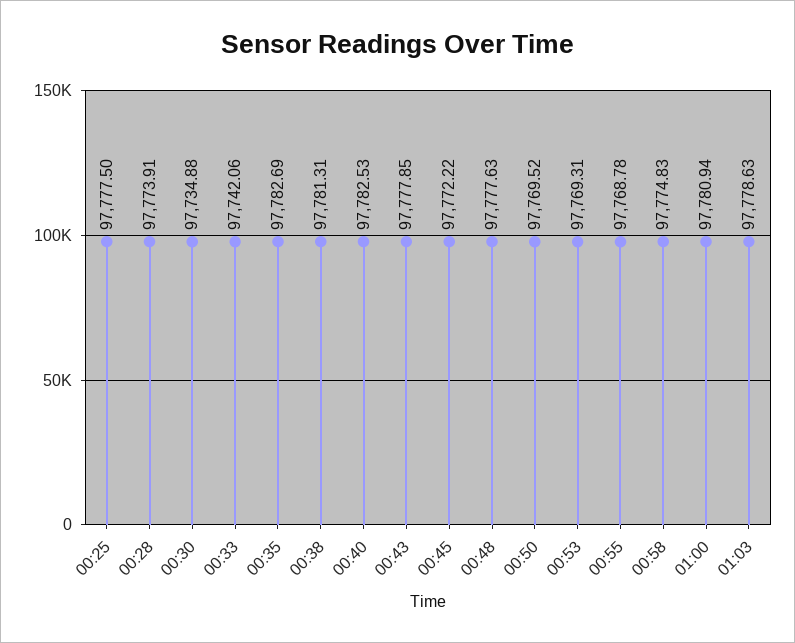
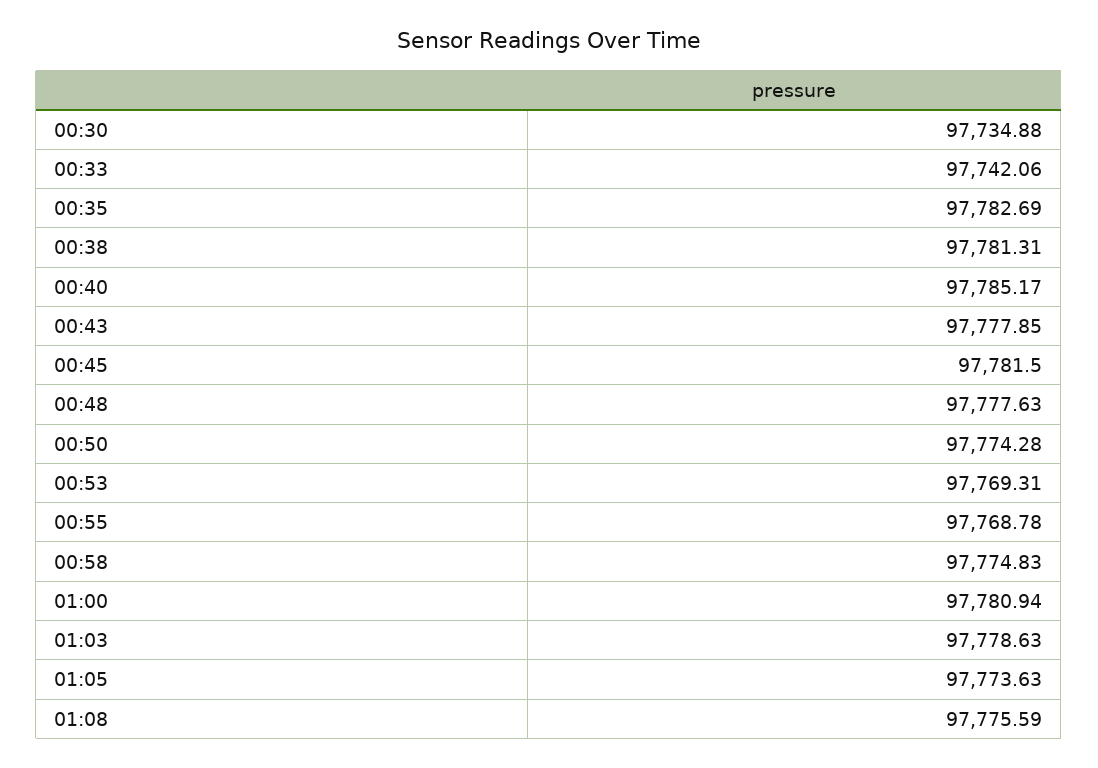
00:25: 97777.5 -> none
00:28: 97773.91 -> none
00:40: 97782.53 -> 97785.17
00:45: 97772.22 -> 97781.5
00:50: 97769.52 -> 97774.28
01:05: none -> 97773.63
01:08: none -> 97775.59

